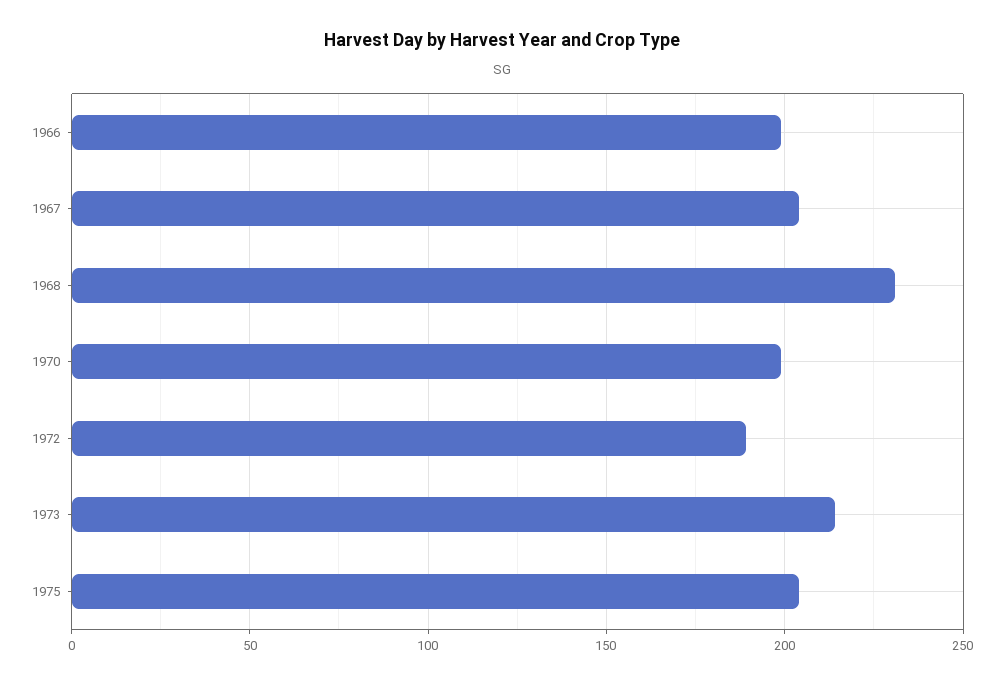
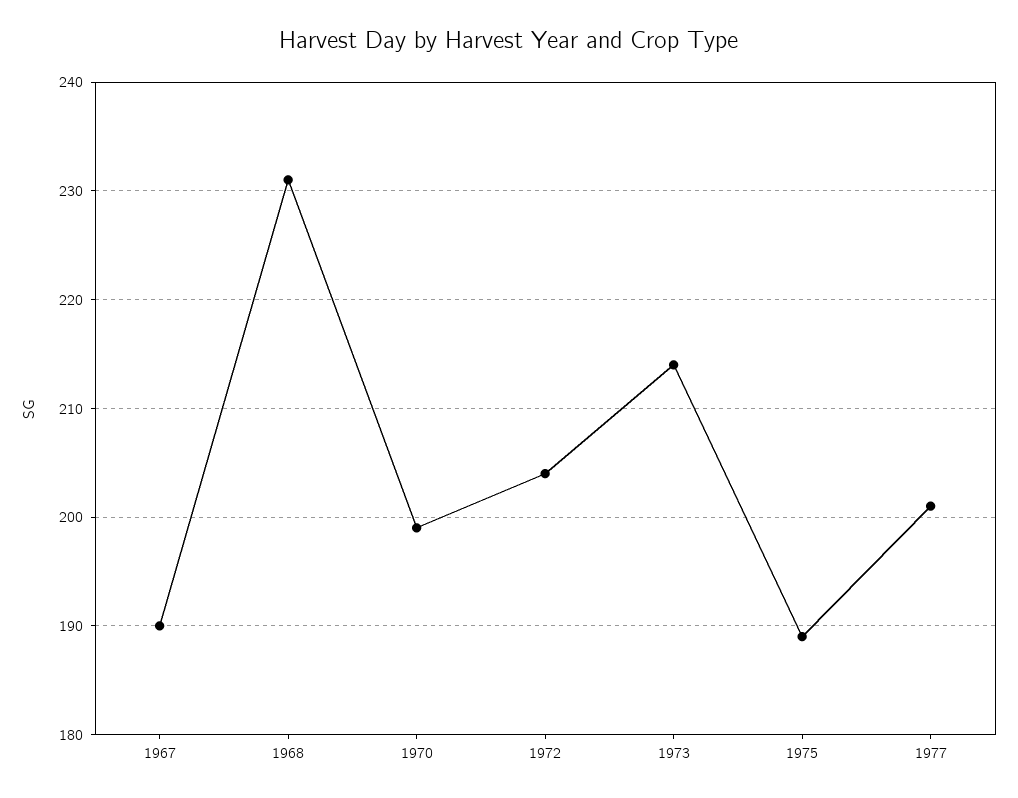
1966: 200 -> none
1967: 205 -> 190
1972: 190 -> 204
1975: 205 -> 189
1977: none -> 201

